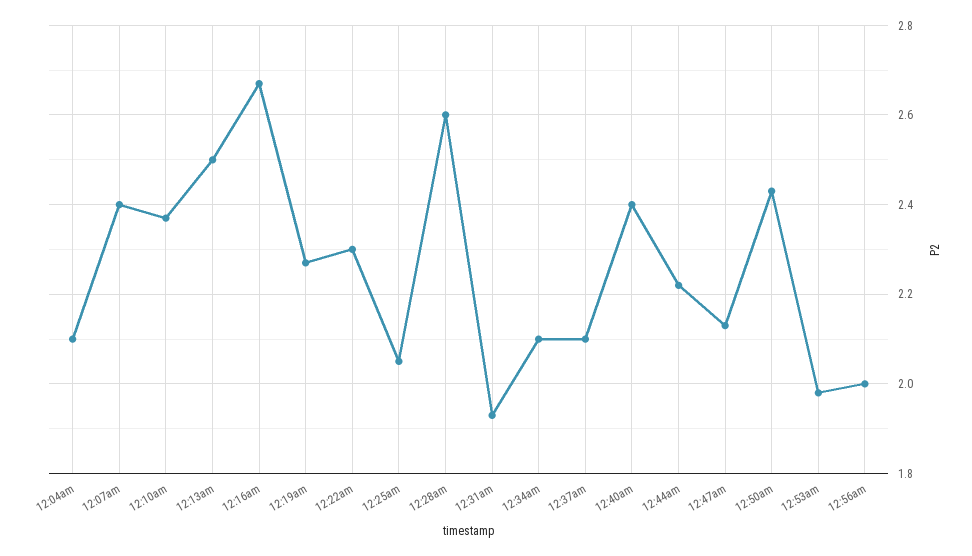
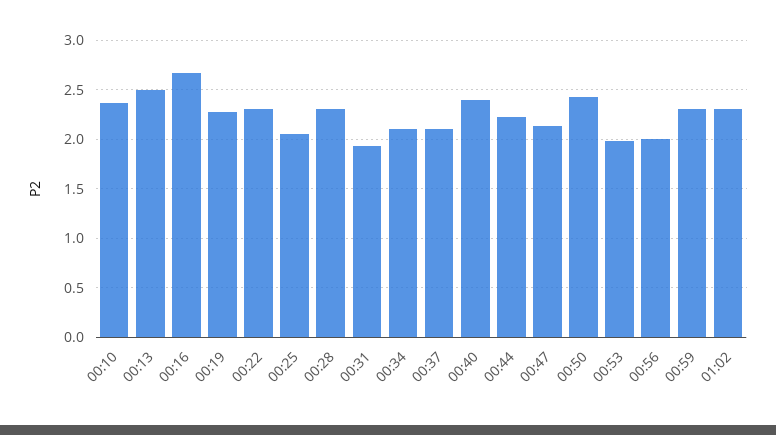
12:04am: 2.1 -> none
12:07am: 2.4 -> none
12:28am: 2.6 -> 2.3
00:59: none -> 2.3
01:02: none -> 2.3

